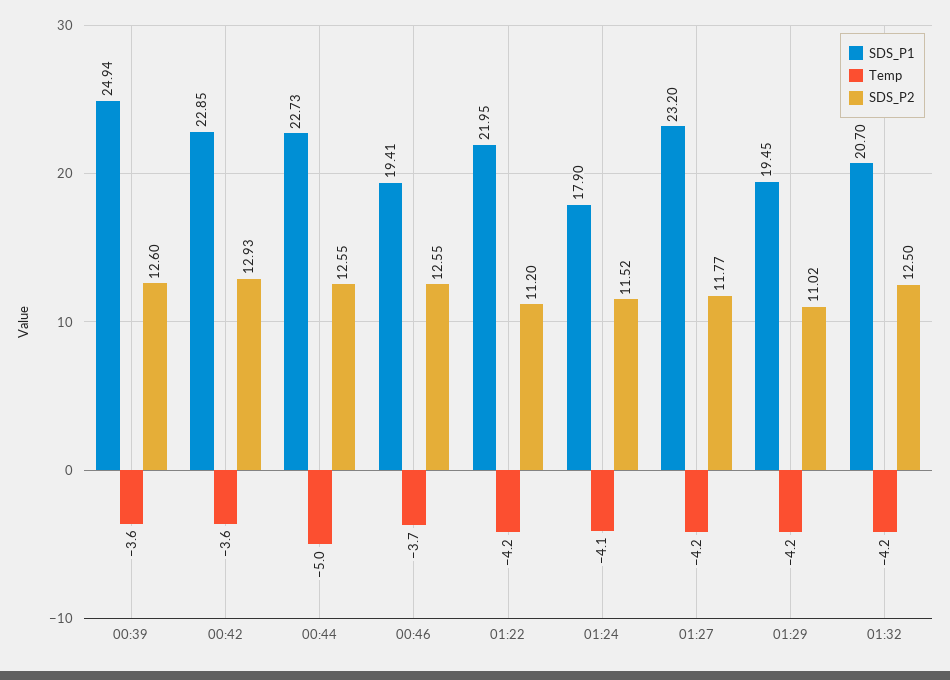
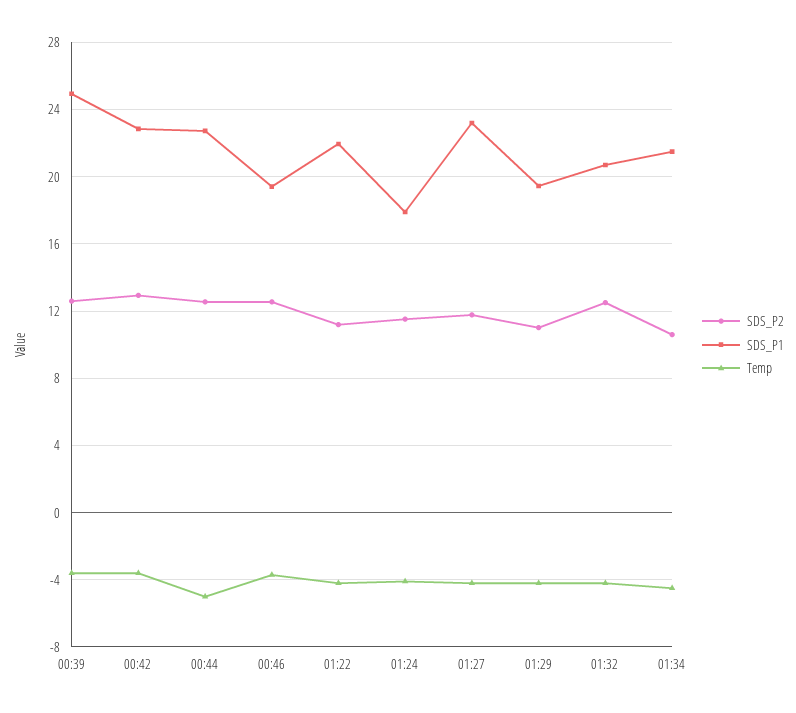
SDS_P2, 01:34: none -> 10.5
SDS_P1, 01:34: none -> 21.5
Temp, 01:34: none -> -4.5

